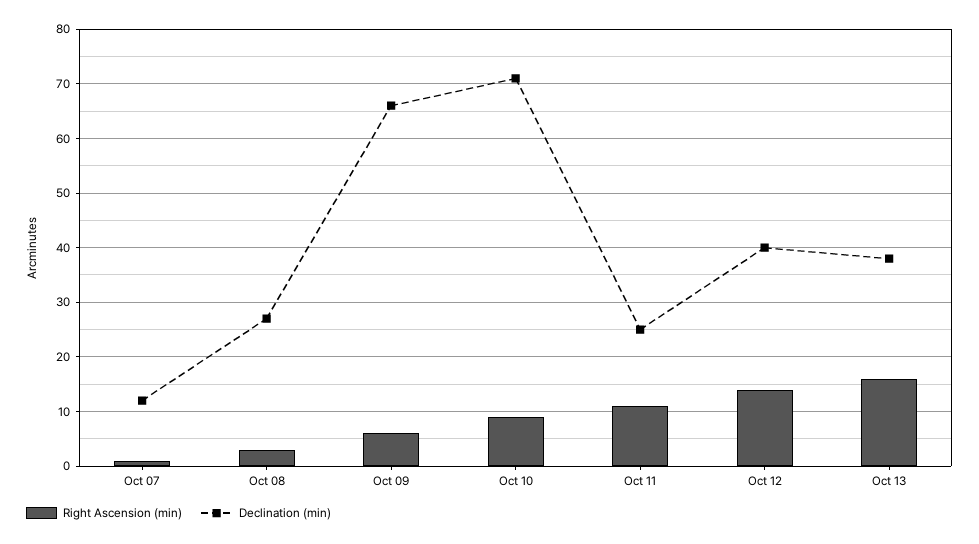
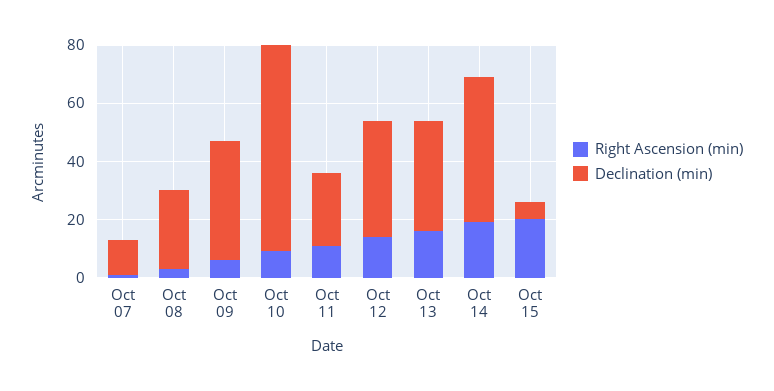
Declination (min), Oct 09: 65 -> 40
Right Ascension (min), Oct 14: none -> 20
Declination (min), Oct 14: none -> 50
Right Ascension (min), Oct 15: none -> 20
Declination (min), Oct 15: none -> 5

